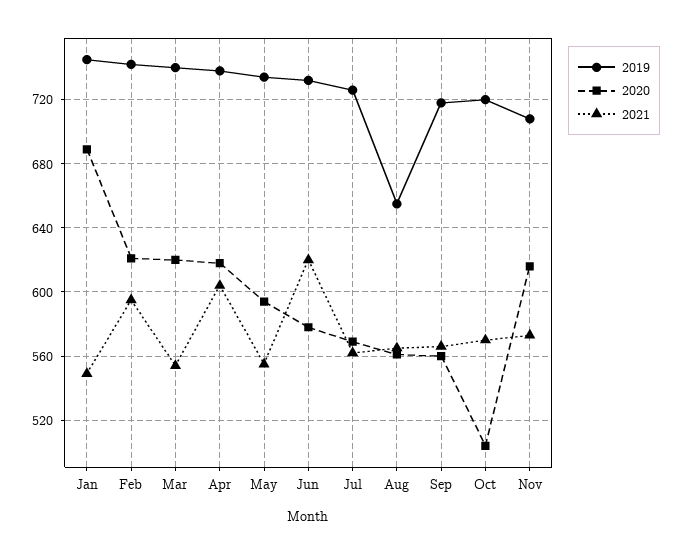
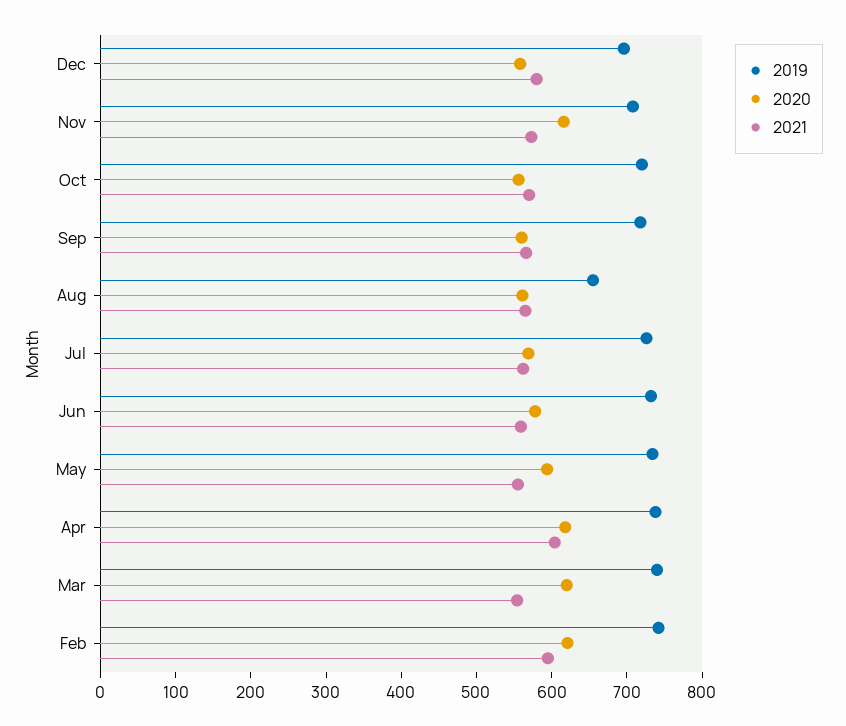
2019, Jan: 745 -> none
2020, Jan: 690 -> none
2021, Jan: 550 -> none
2021, Jun: 620 -> 560
2020, Oct: 505 -> 560
2019, Dec: none -> 700
2020, Dec: none -> 560
2021, Dec: none -> 580

